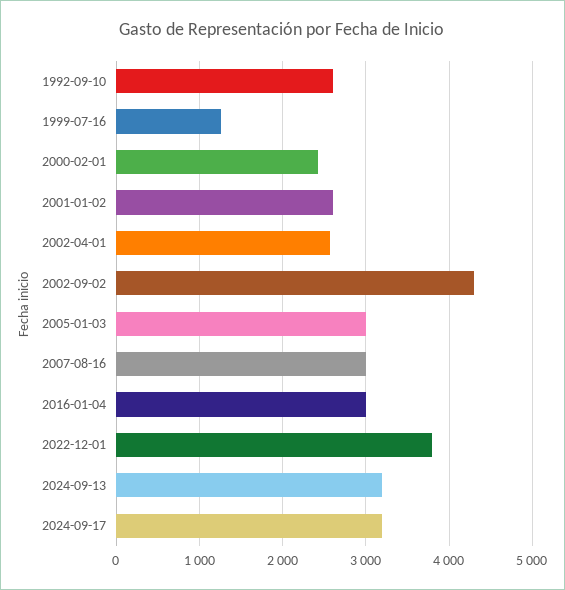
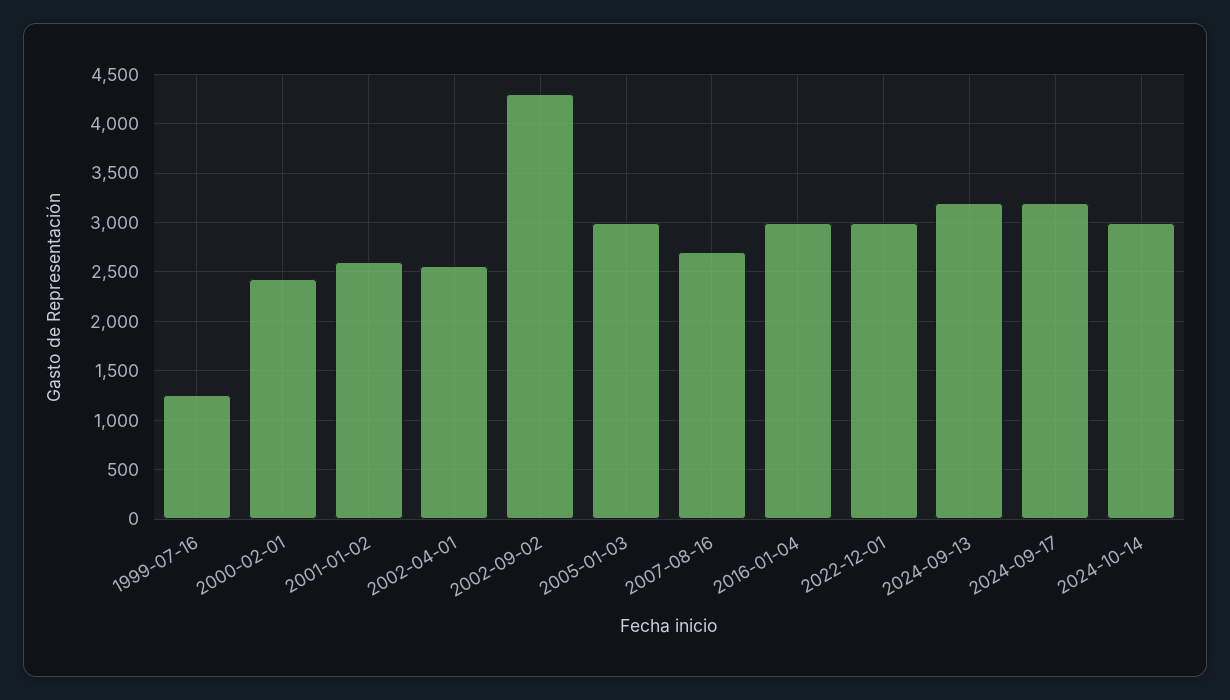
1992-09-10: 2600 -> none
2007-08-16: 3000 -> 2700
2022-12-01: 3800 -> 3000
2024-10-14: none -> 3000

